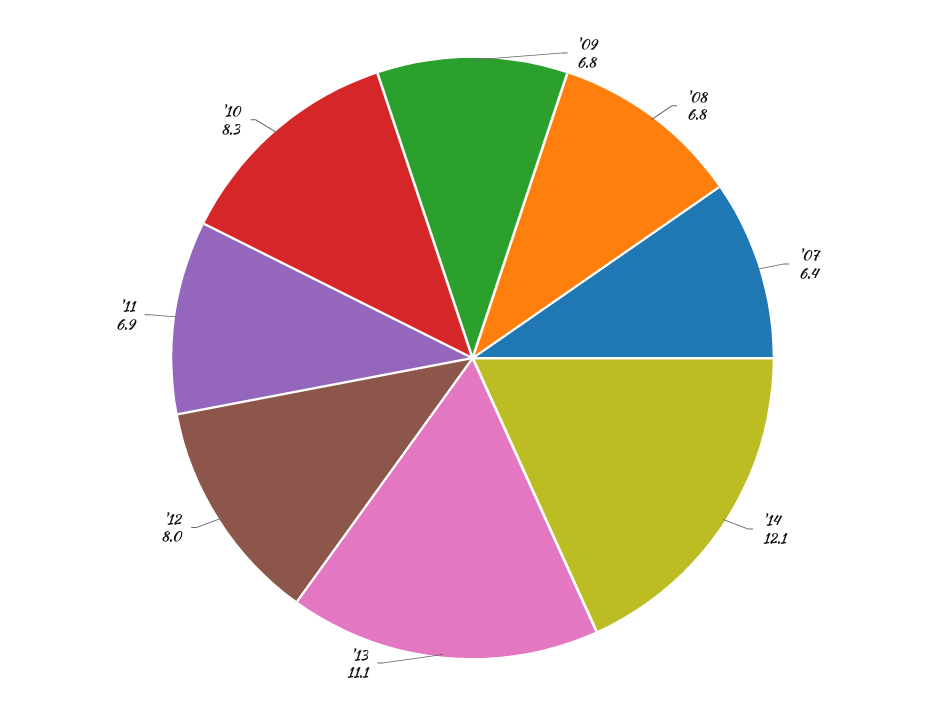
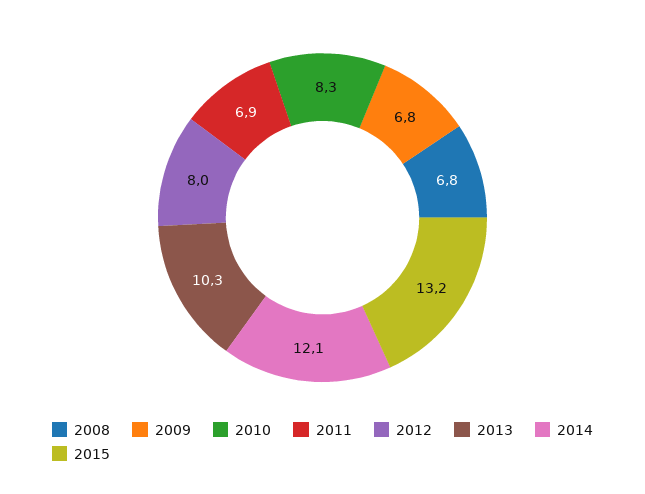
'07: 6.4 -> none
'13: 11.1 -> 10.3
2015: none -> 13.2

